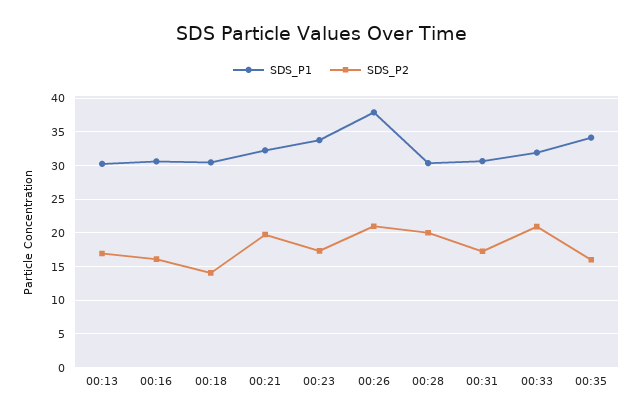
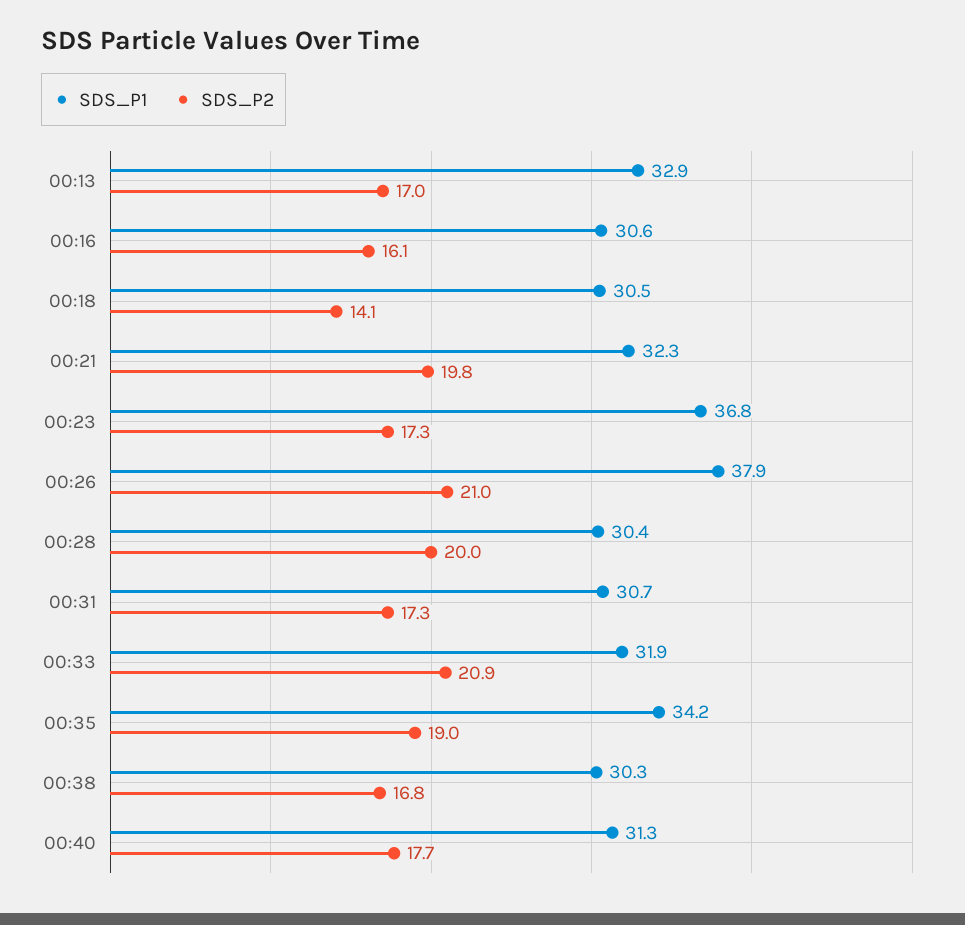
SDS_P1, 00:13: 30 -> 32.9
SDS_P1, 00:23: 34 -> 36.8
SDS_P2, 00:35: 16 -> 19
SDS_P1, 00:38: none -> 30.3
SDS_P2, 00:38: none -> 16.8
SDS_P1, 00:40: none -> 31.3
SDS_P2, 00:40: none -> 17.7

